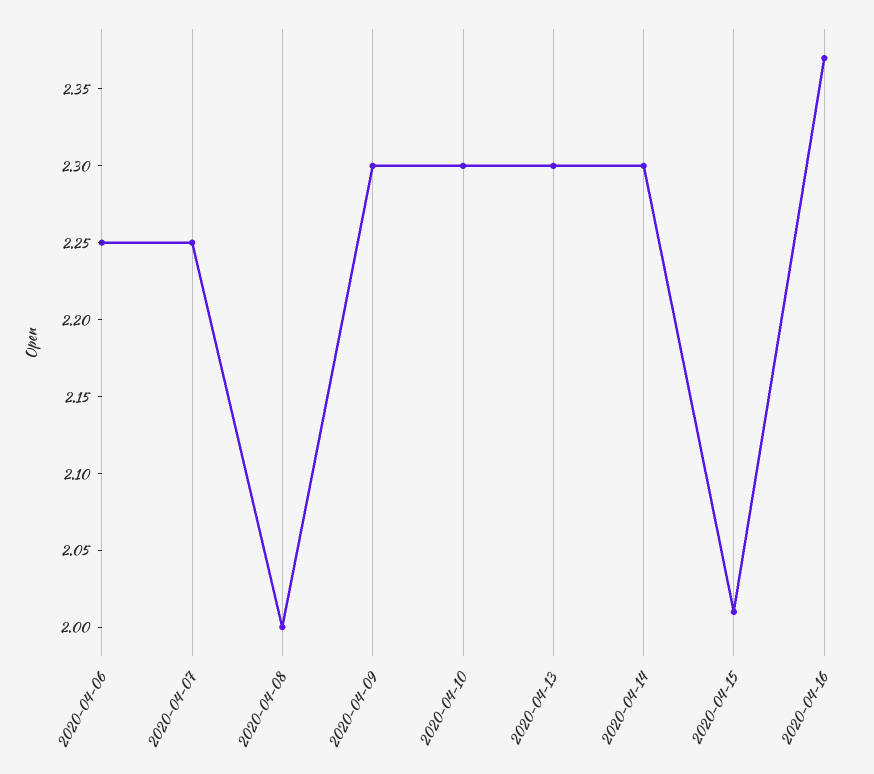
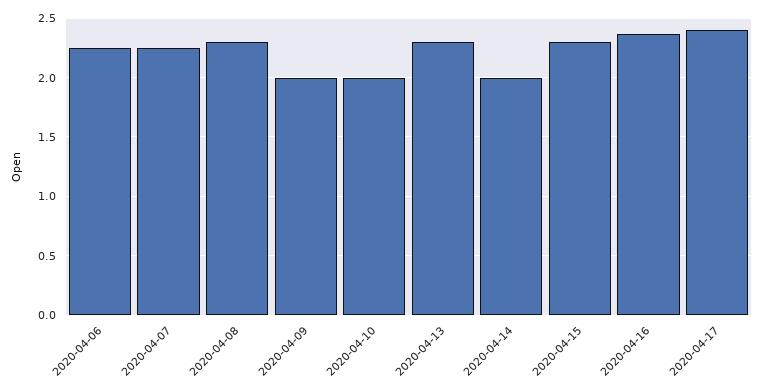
2020-04-08: 2 -> 2.3
2020-04-09: 2.3 -> 2
2020-04-10: 2.3 -> 2
2020-04-14: 2.3 -> 2
2020-04-15: 2.01 -> 2.3
2020-04-17: none -> 2.4

